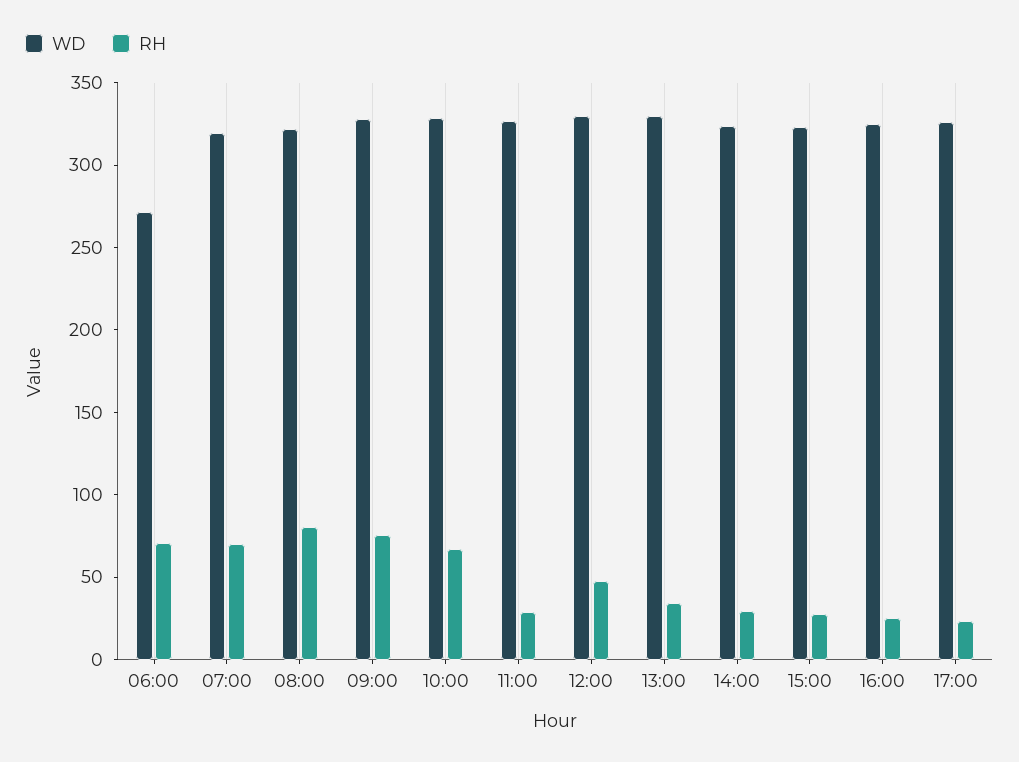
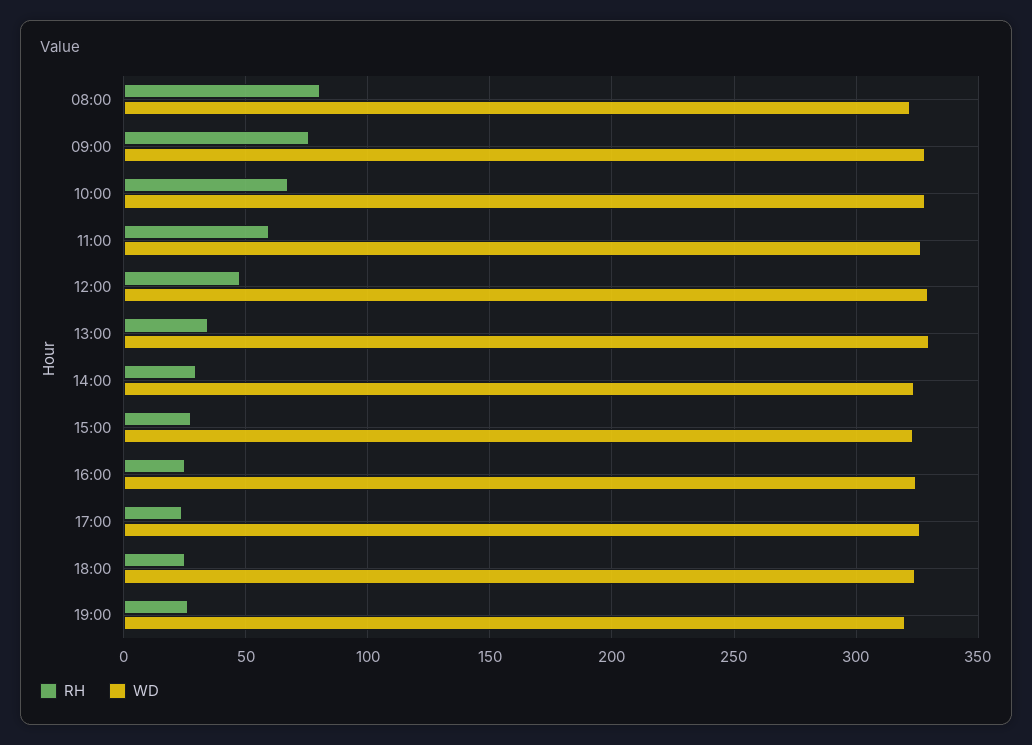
WD, 06:00: 270 -> none
RH, 06:00: 70 -> none
WD, 07:00: 320 -> none
RH, 07:00: 70 -> none
RH, 11:00: 30 -> 60
RH, 18:00: none -> 25
WD, 18:00: none -> 325
RH, 19:00: none -> 25
WD, 19:00: none -> 320

